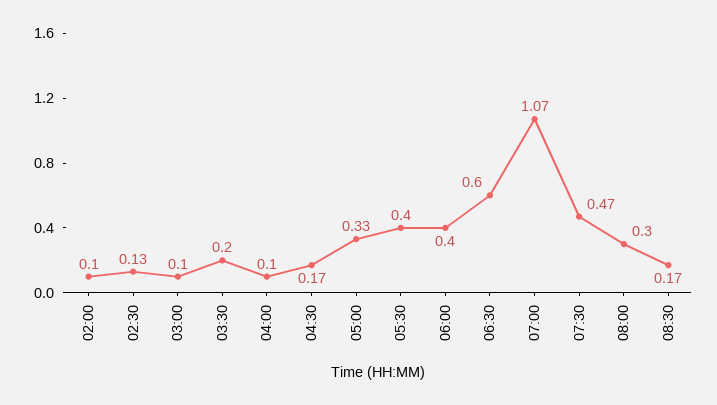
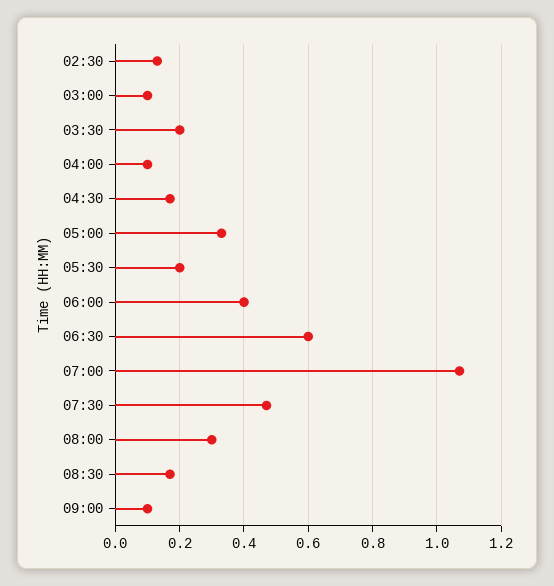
02:00: 0.1 -> none
05:30: 0.4 -> 0.2
09:00: none -> 0.1

